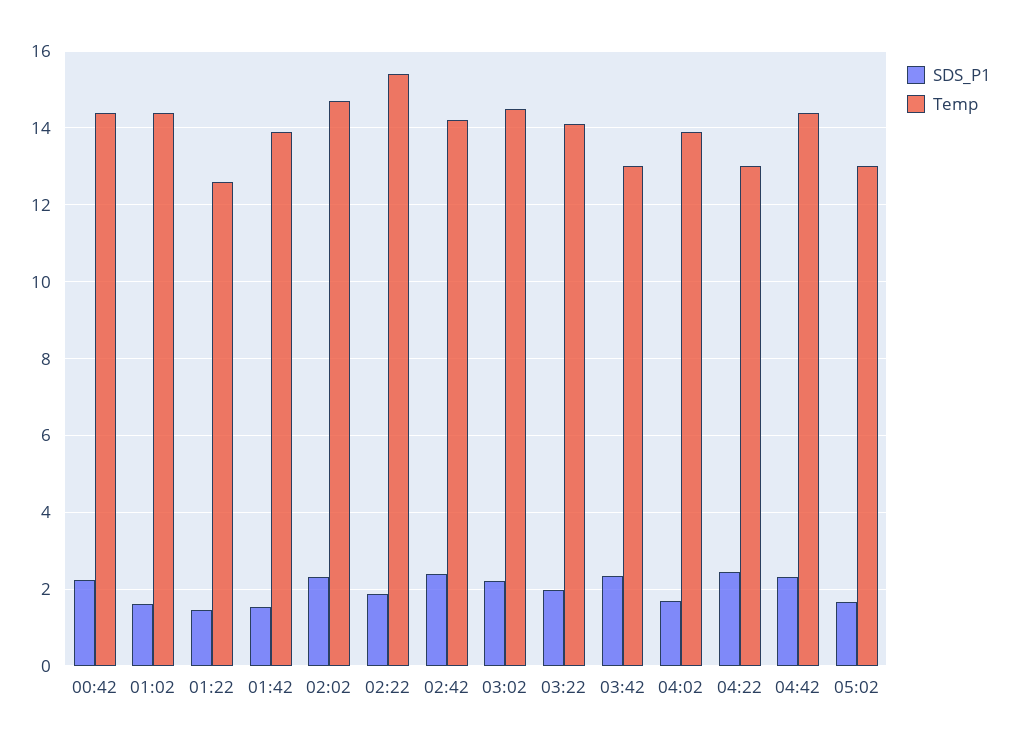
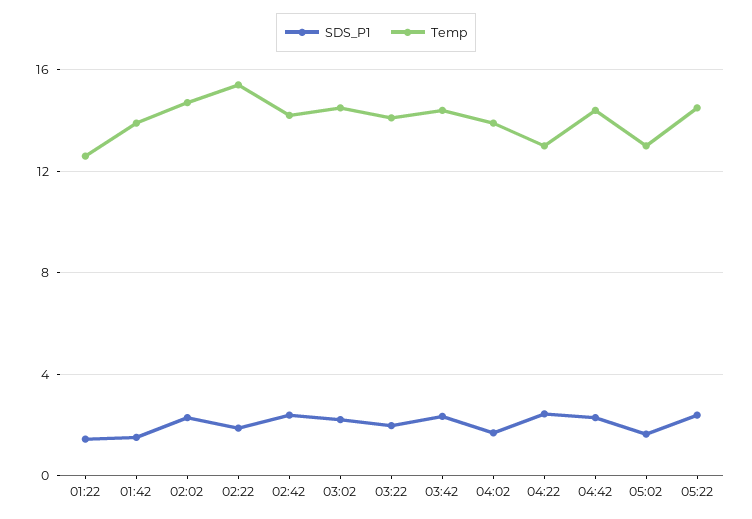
SDS_P1, 00:42: 2.2 -> none
Temp, 00:42: 14.4 -> none
SDS_P1, 01:02: 1.6 -> none
Temp, 01:02: 14.4 -> none
Temp, 03:42: 13 -> 14.5
SDS_P1, 05:22: none -> 2.5
Temp, 05:22: none -> 14.5

